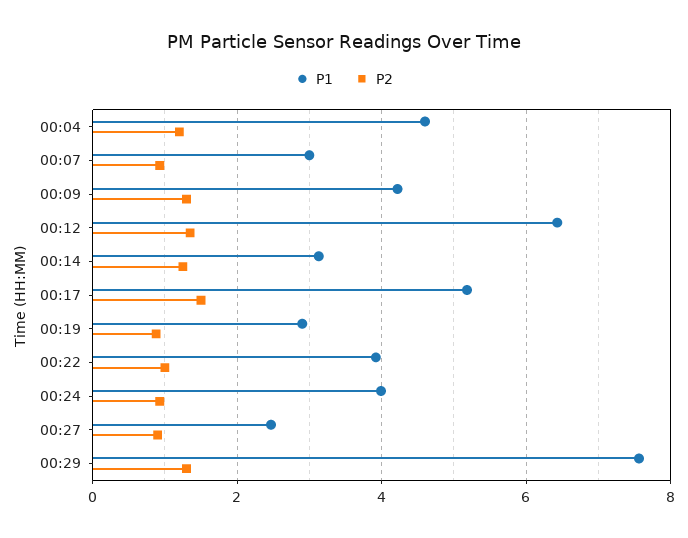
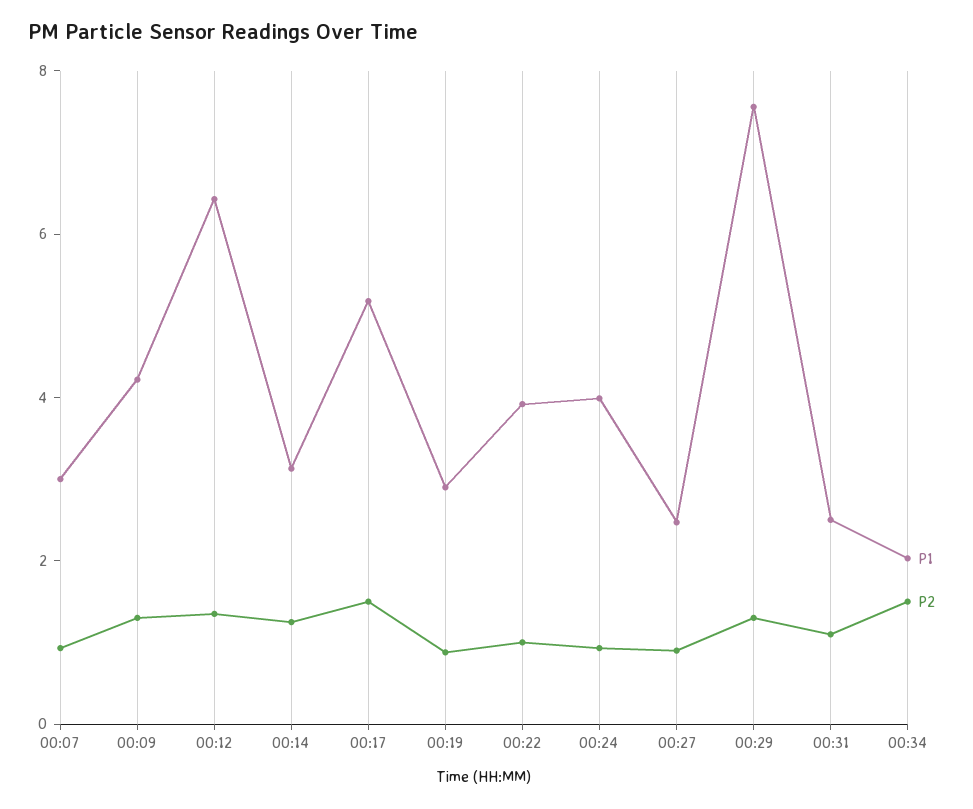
P1, 00:04: 4.6 -> none
P2, 00:04: 1.2 -> none
P1, 00:31: none -> 2.5
P2, 00:31: none -> 1
P1, 00:34: none -> 2
P2, 00:34: none -> 1.5

